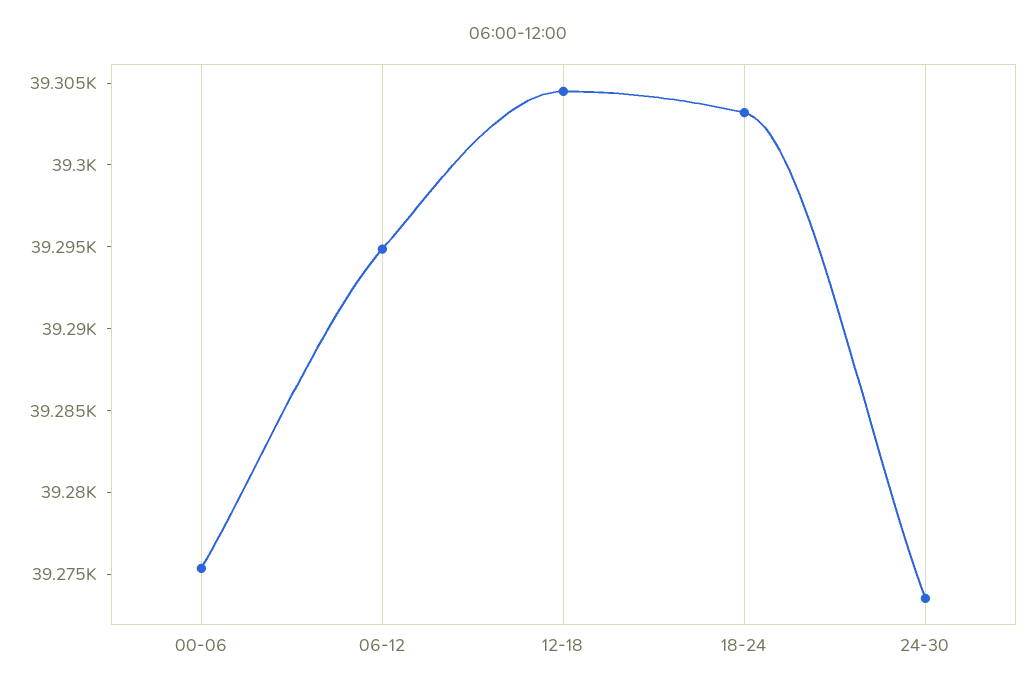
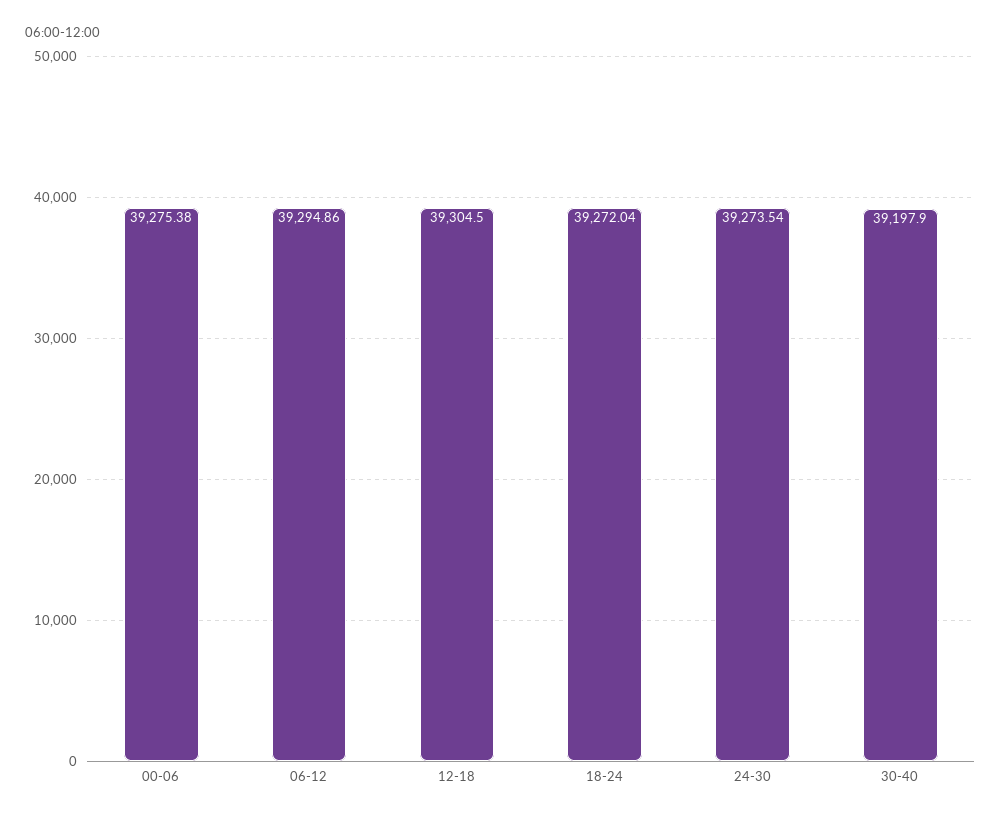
18-24: 39303 -> 39272.04
30-40: none -> 39197.9

